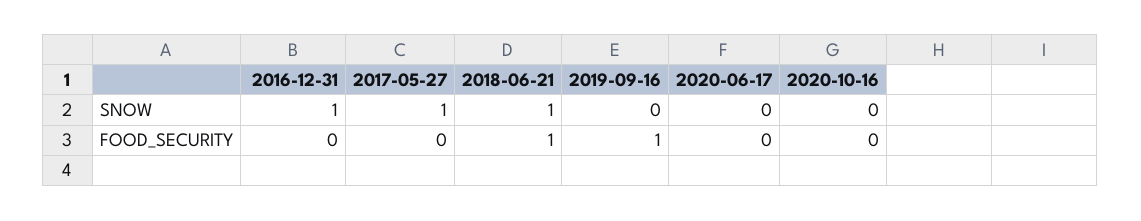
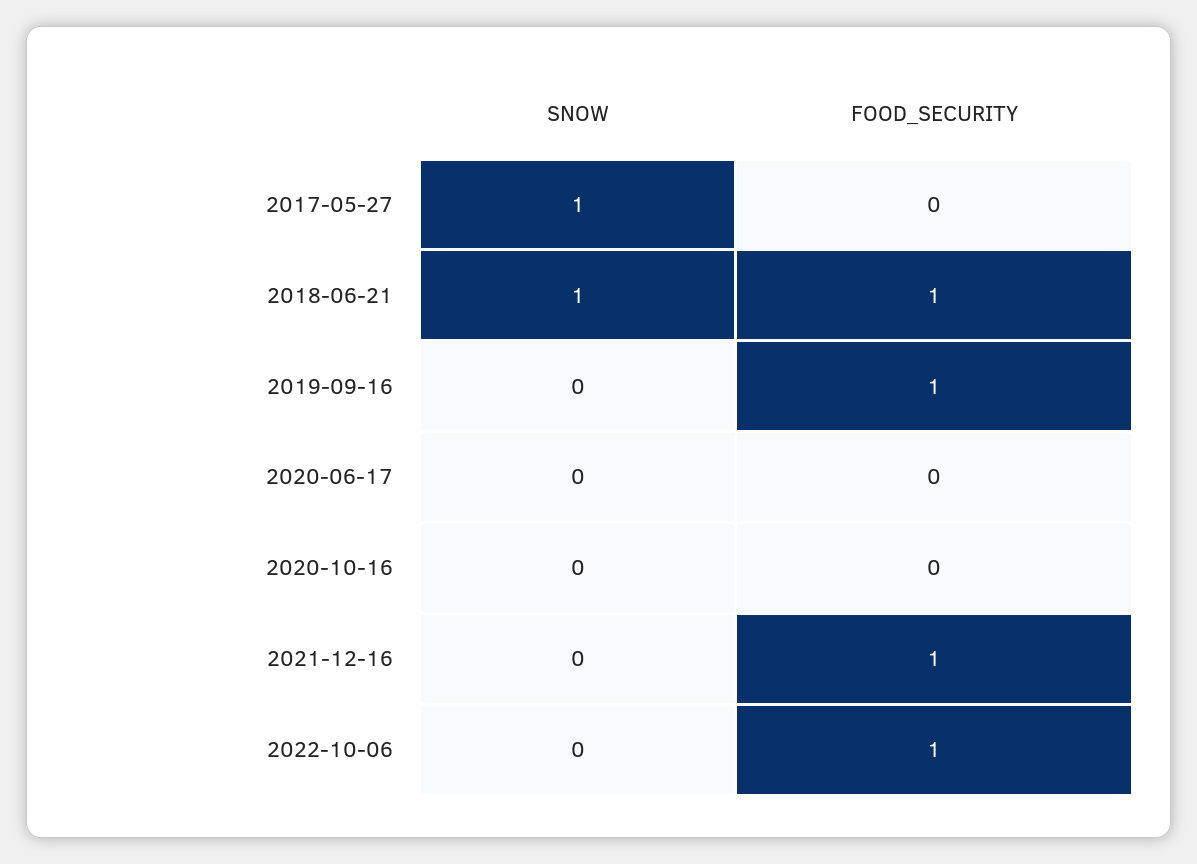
2016-12-31, SNOW: 1 -> none
2016-12-31, FOOD_SECURITY: 0 -> none
2021-12-16, SNOW: none -> 0
2021-12-16, FOOD_SECURITY: none -> 1
2022-10-06, SNOW: none -> 0
2022-10-06, FOOD_SECURITY: none -> 1

